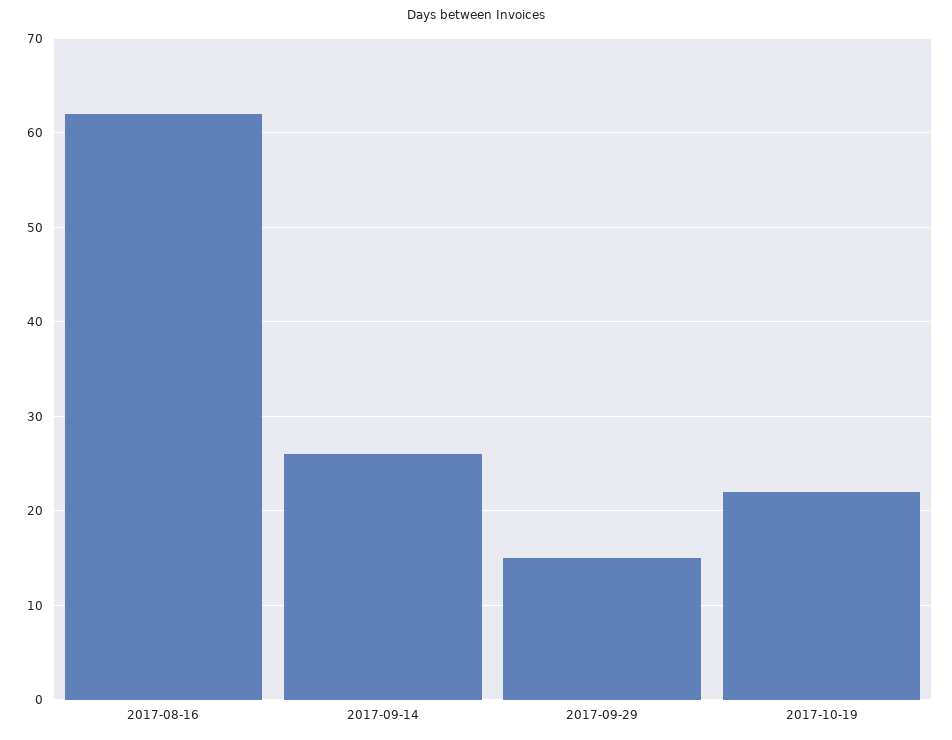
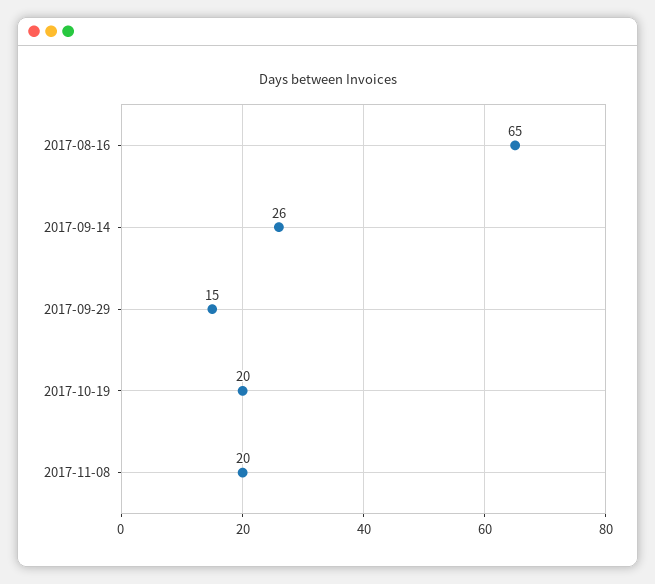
2017-08-16: 62 -> 65
2017-10-19: 22 -> 20
2017-11-08: none -> 20

